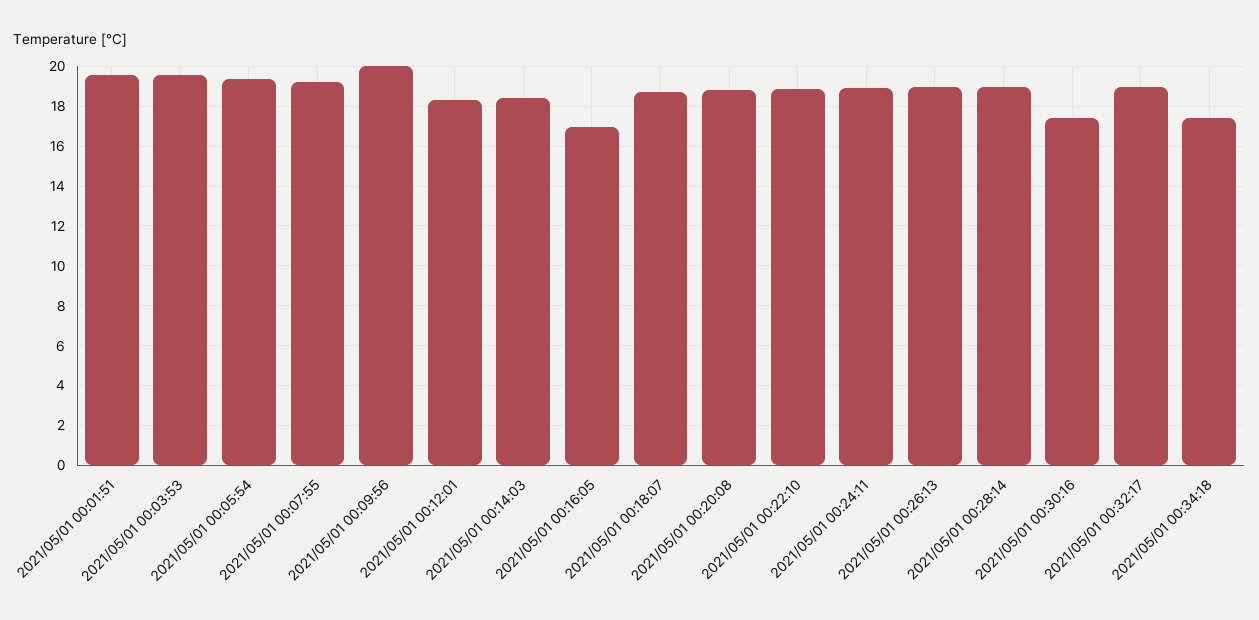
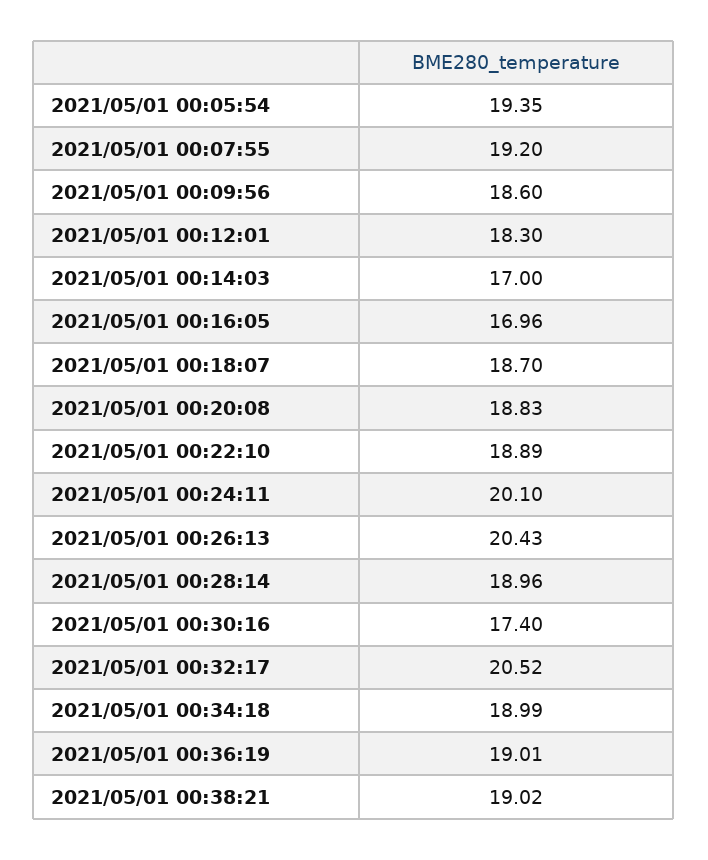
2021/05/01 00:01:51: 19.5 -> none
2021/05/01 00:03:53: 19.5 -> none
2021/05/01 00:09:56: 20 -> 18.6
2021/05/01 00:14:03: 18.5 -> 17
2021/05/01 00:24:11: 19 -> 20.1
2021/05/01 00:26:13: 19 -> 20.43
2021/05/01 00:32:17: 19 -> 20.52
2021/05/01 00:34:18: 17.5 -> 18.99
2021/05/01 00:36:19: none -> 19.01
2021/05/01 00:38:21: none -> 19.02

